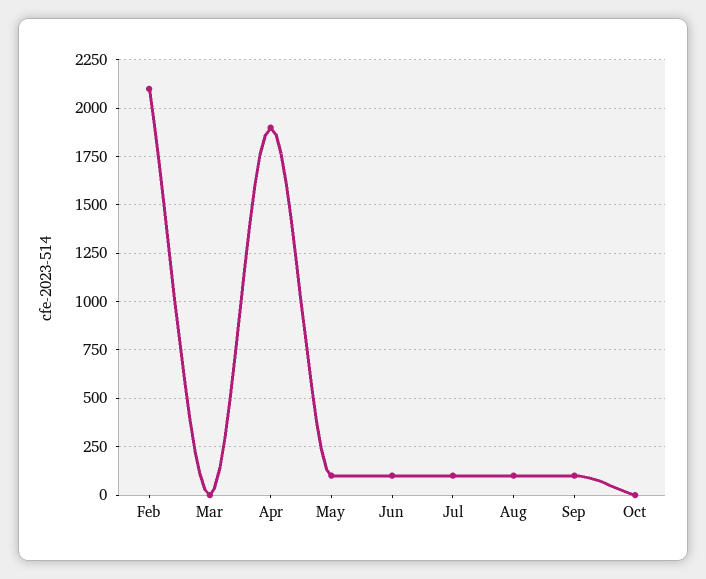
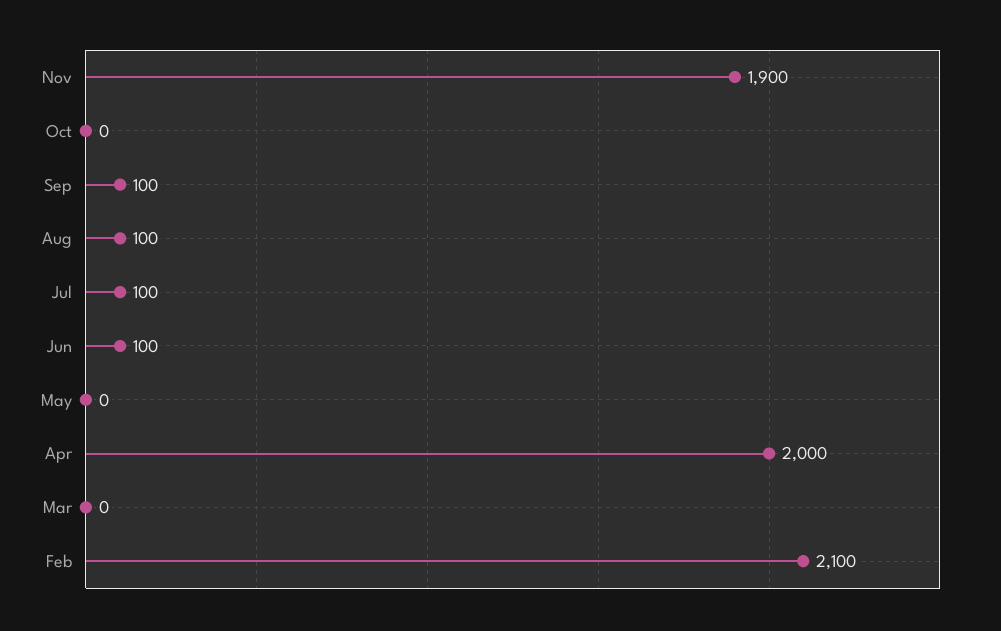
Apr: 1900 -> 2000
May: 100 -> 0
Nov: none -> 1900

